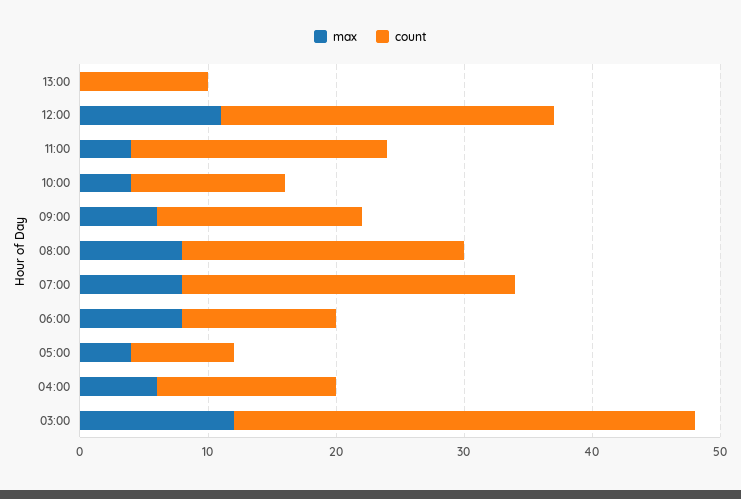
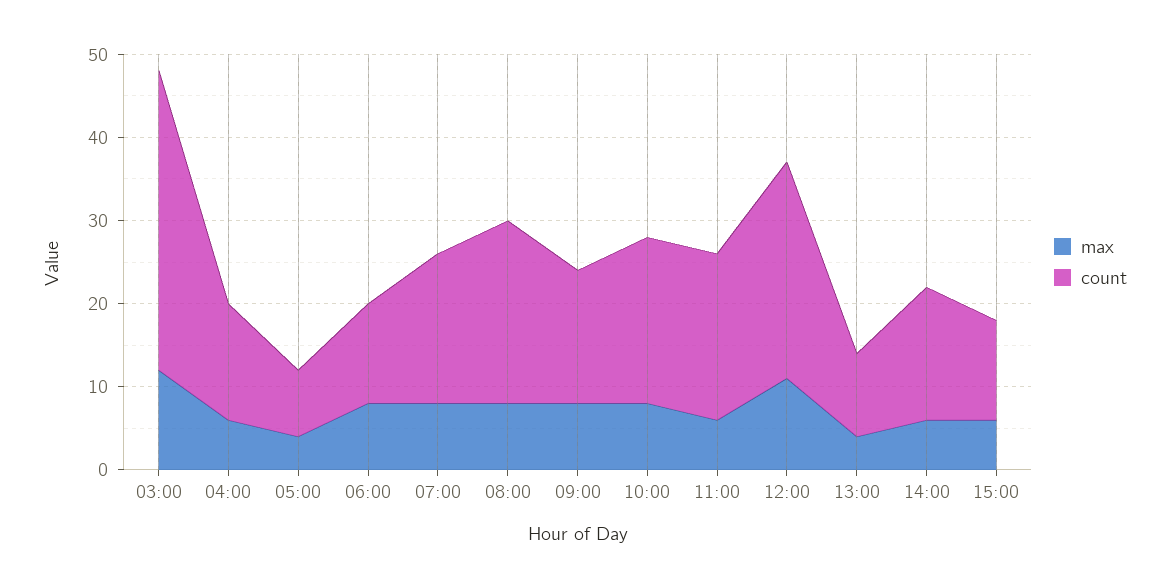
max, 13:00: 0 -> 4
max, 11:00: 4 -> 6
max, 10:00: 4 -> 8
count, 10:00: 12 -> 20
max, 09:00: 6 -> 8
count, 07:00: 26 -> 18
max, 14:00: none -> 6
count, 14:00: none -> 16
max, 15:00: none -> 6
count, 15:00: none -> 12

